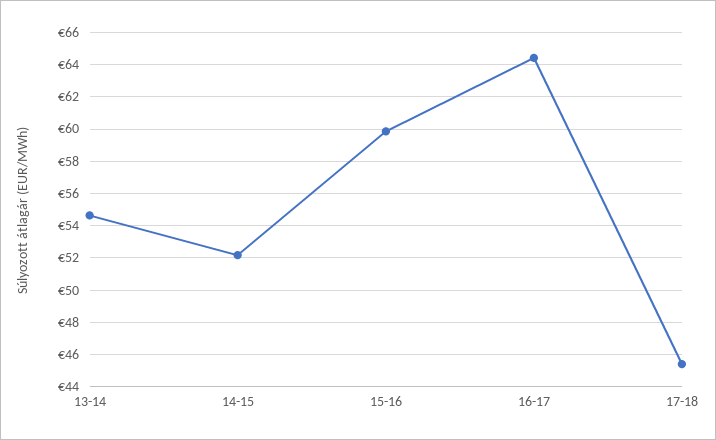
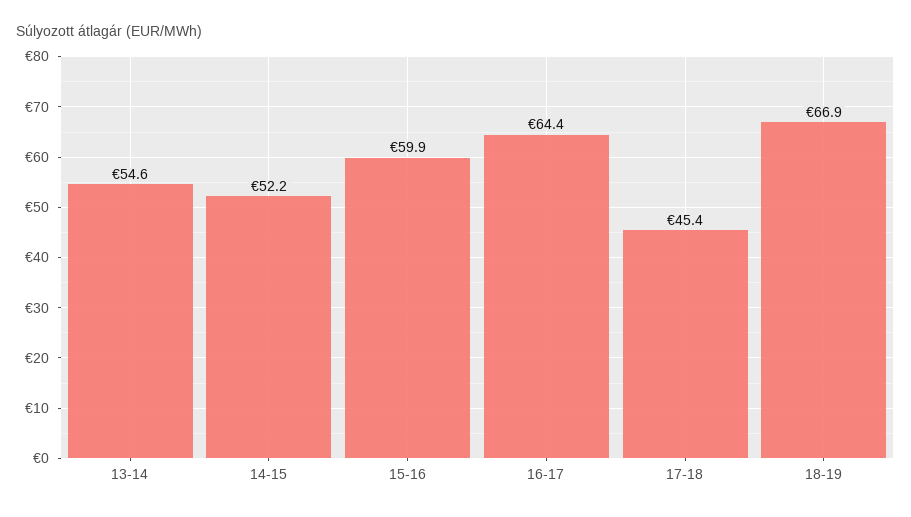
18-19: none -> 66.9

